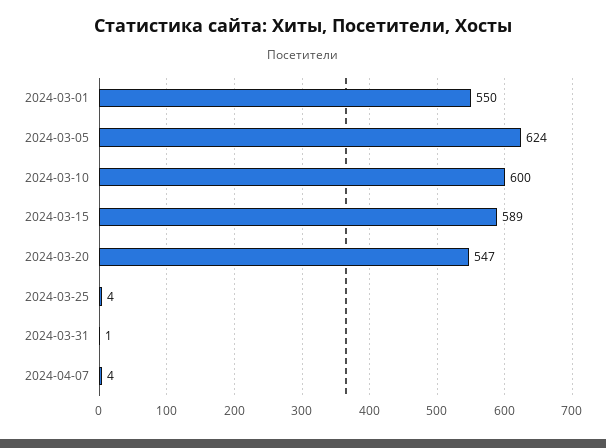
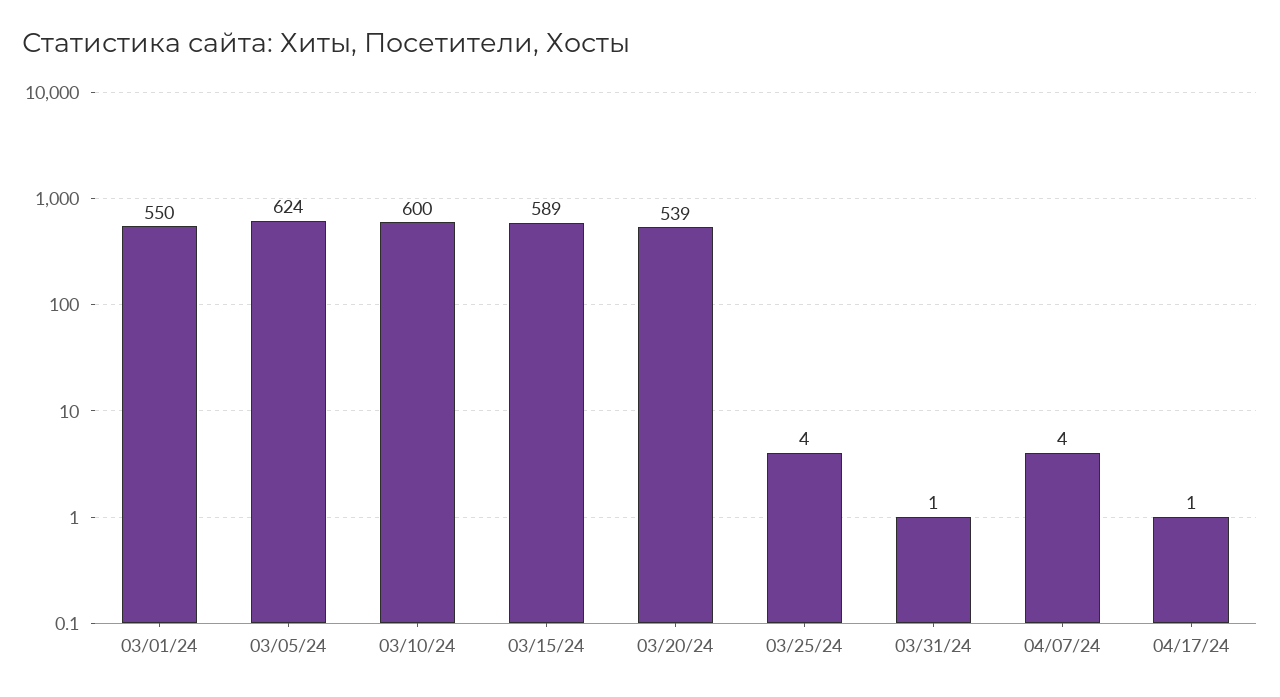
2024-03-20: 547 -> 539
04/17/24: none -> 1

